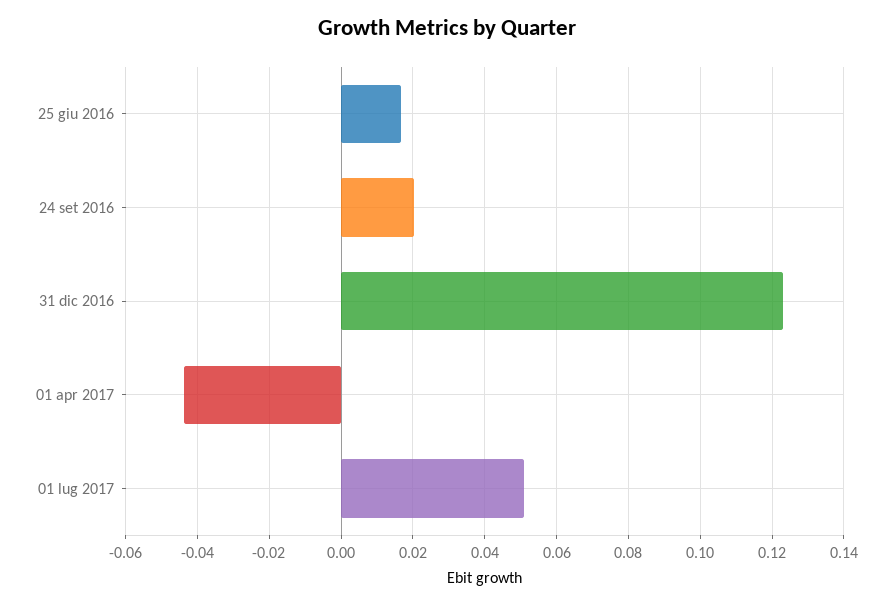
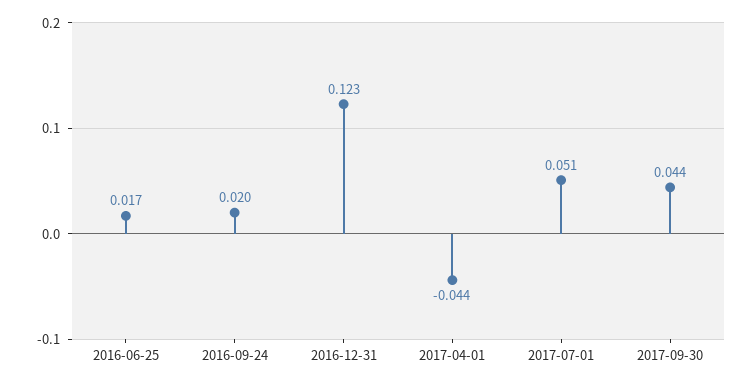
2017-09-30: none -> 0.044

